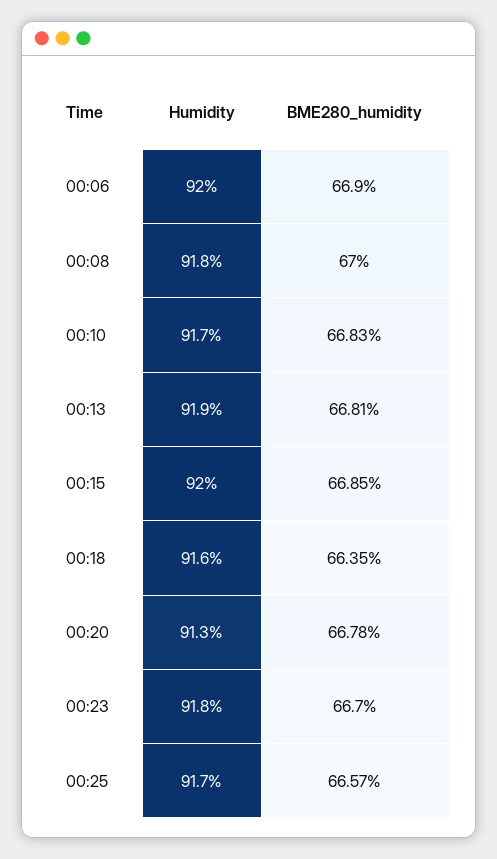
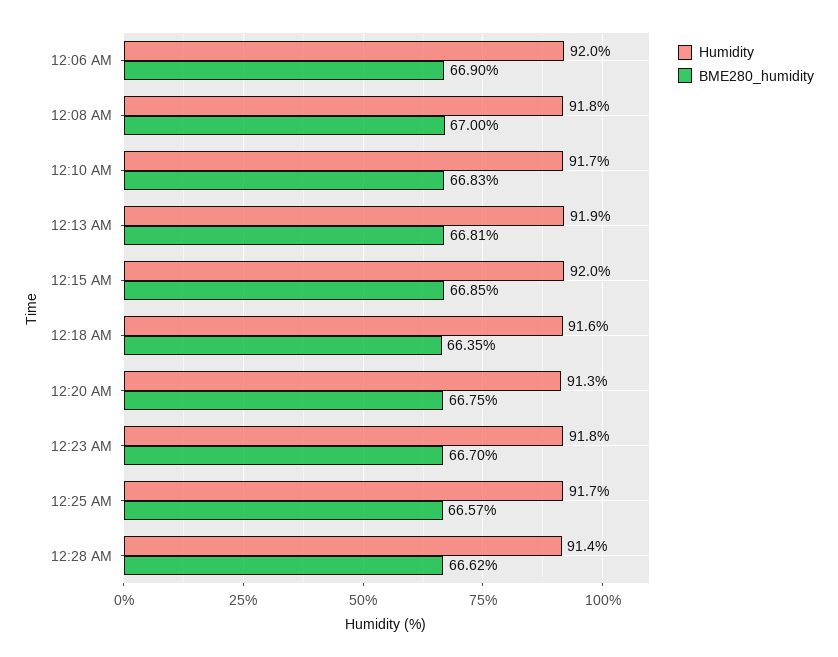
BME280_humidity, 00:20: 66.78 -> 66.75
Humidity, 12:28 AM: none -> 91.4
BME280_humidity, 12:28 AM: none -> 66.62

